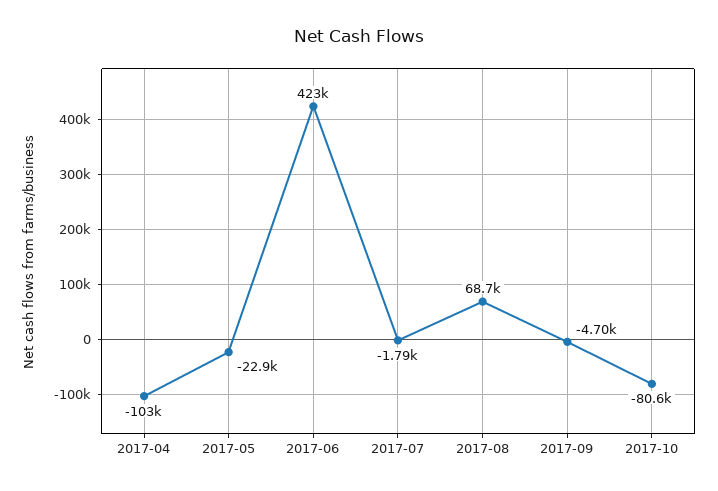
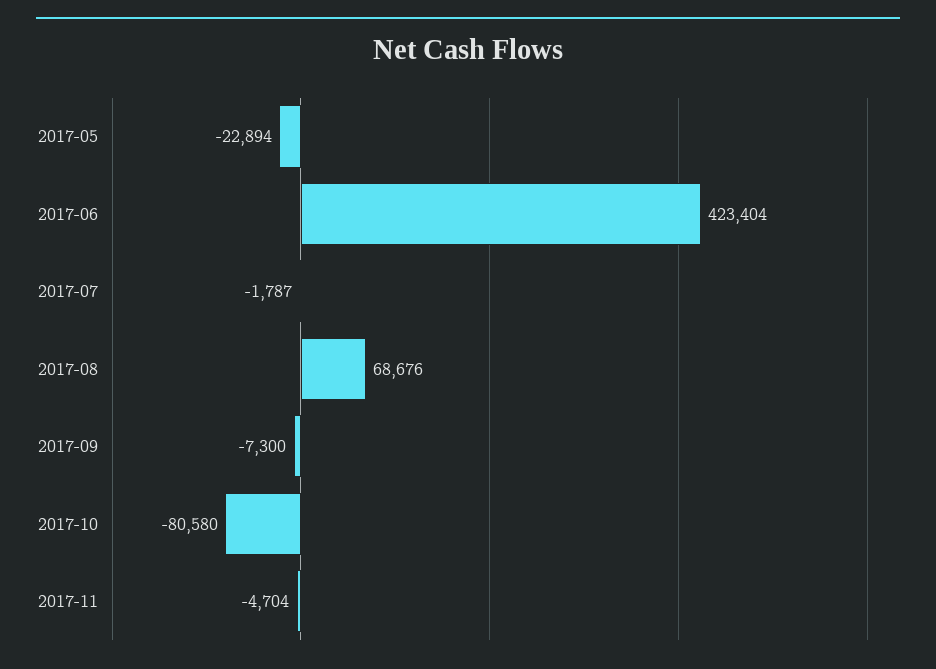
2017-04: -103000 -> none
2017-09: -4700 -> -7300
2017-11: none -> -4704

